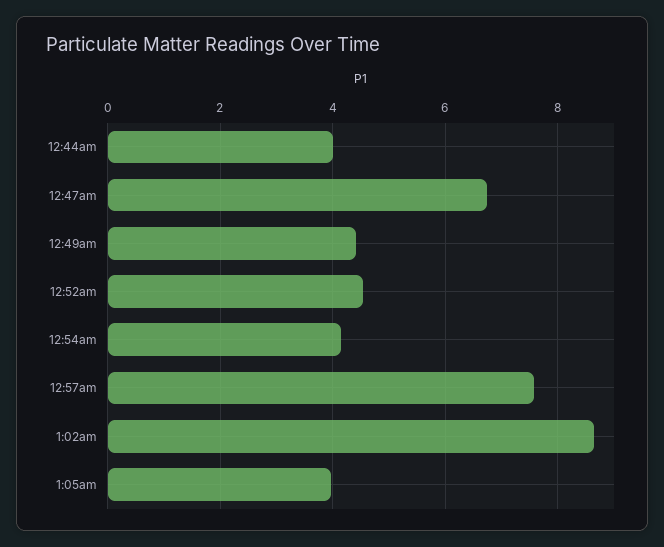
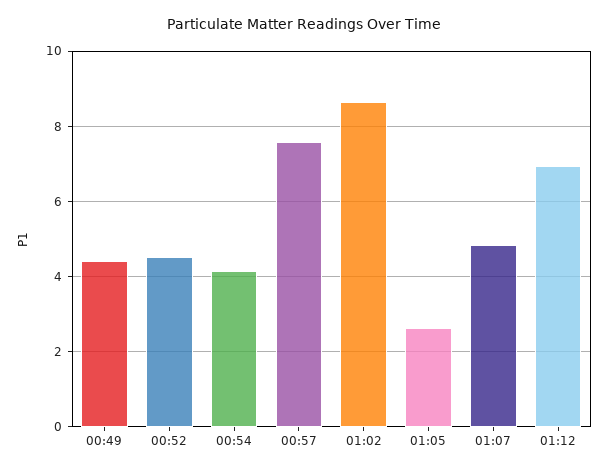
12:44am: 4 -> none
12:47am: 6.8 -> none
1:05am: 4 -> 2.6
01:07: none -> 4.8
01:12: none -> 7

